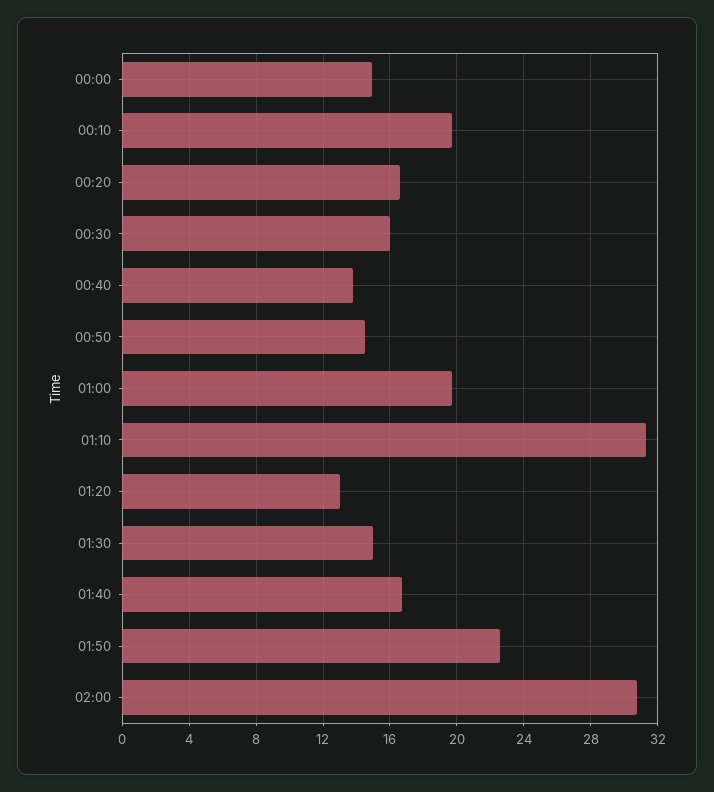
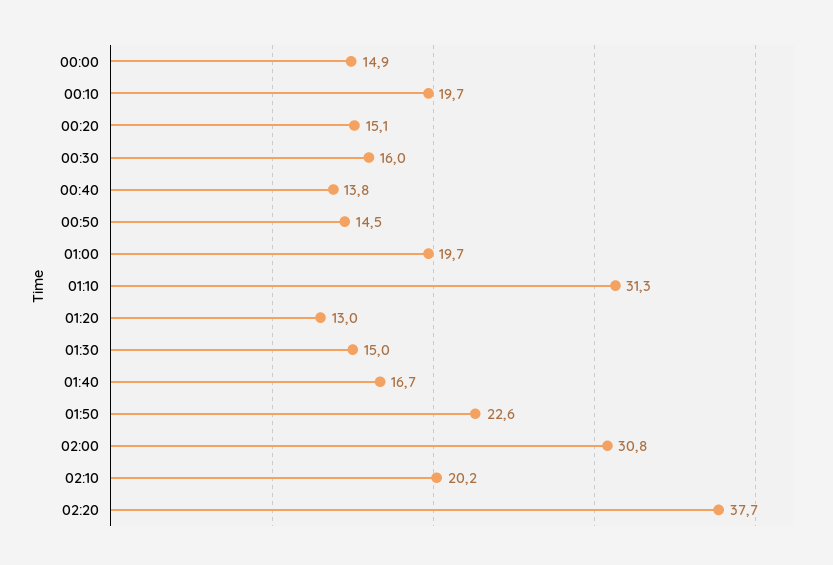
00:20: 16.5 -> 15.1
02:10: none -> 20.2
02:20: none -> 37.7

